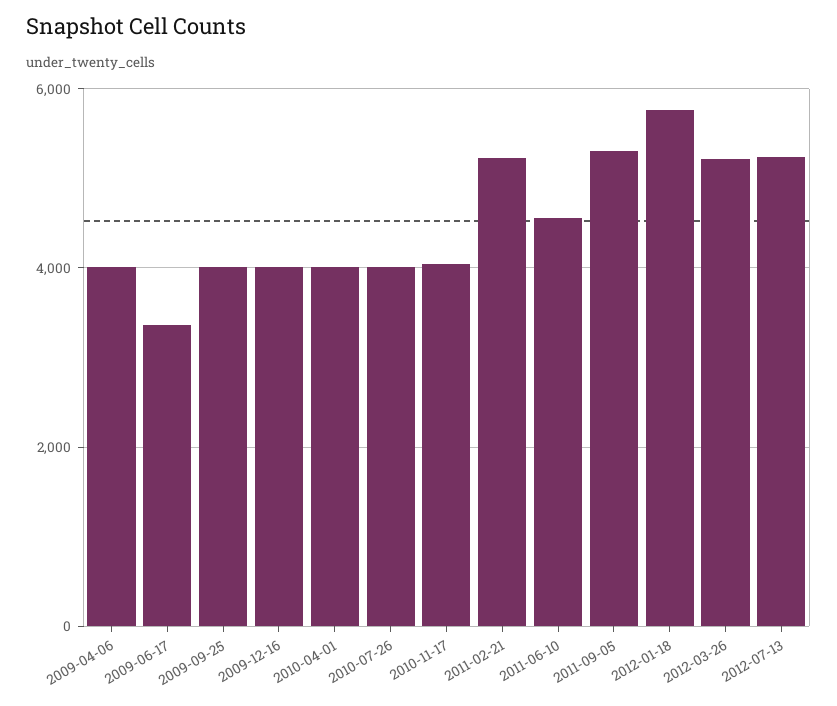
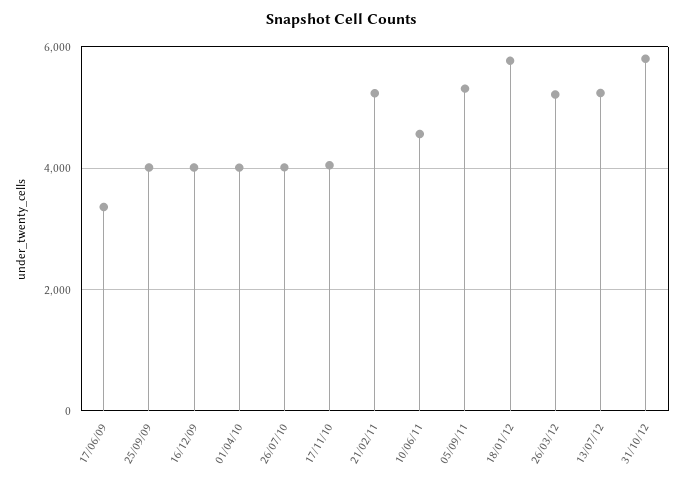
2009-04-06: 4000 -> none
31/10/12: none -> 5800

